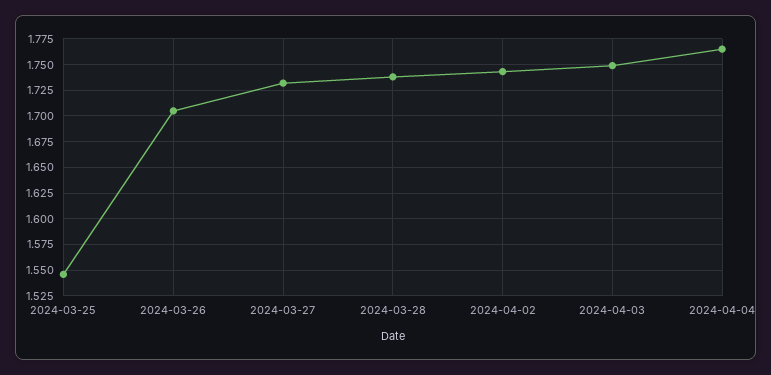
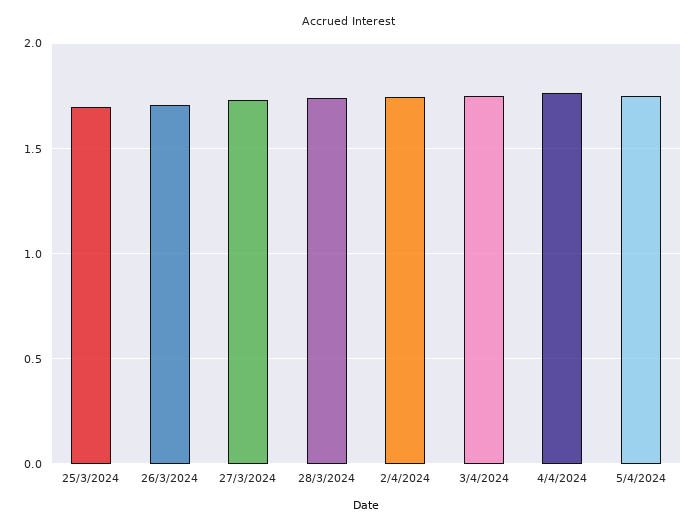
2024-03-25: 1.55 -> 1.7
5/4/2024: none -> 1.75

